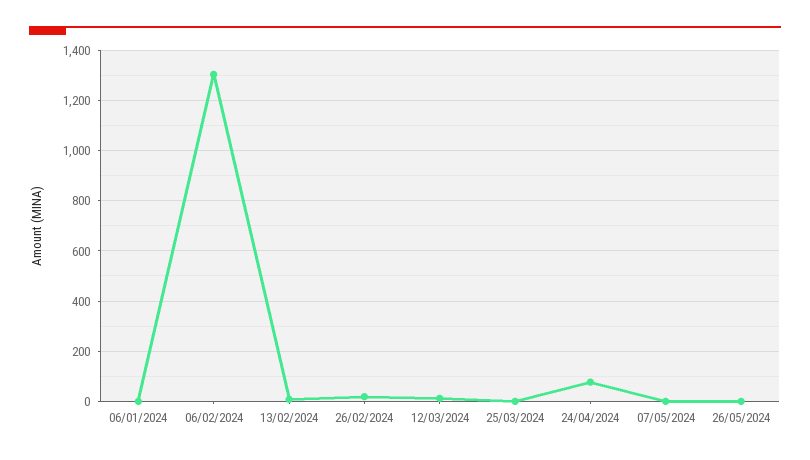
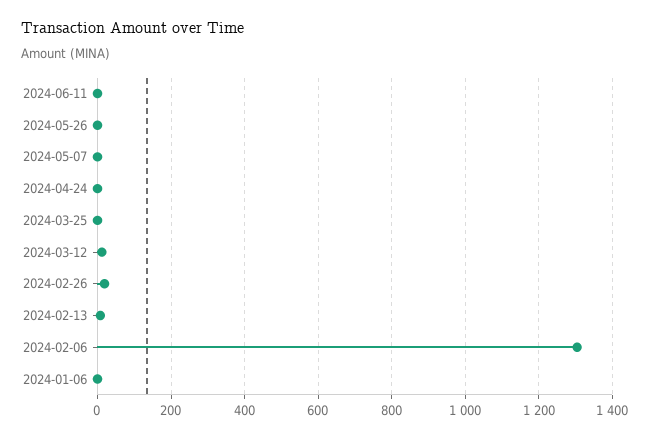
24/04/2024: 75 -> 0
2024-06-11: none -> 0

